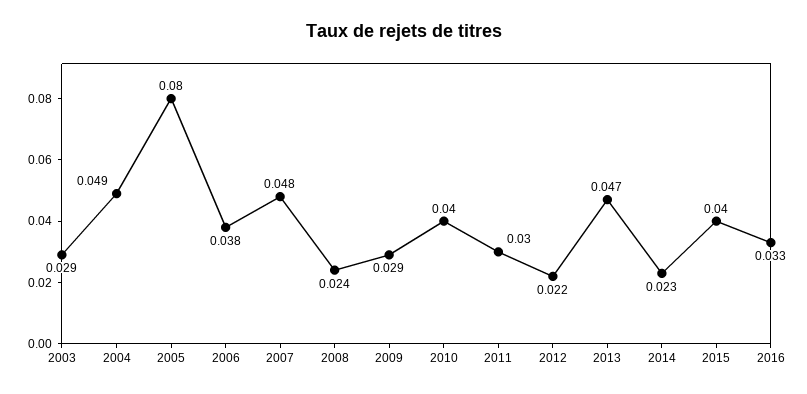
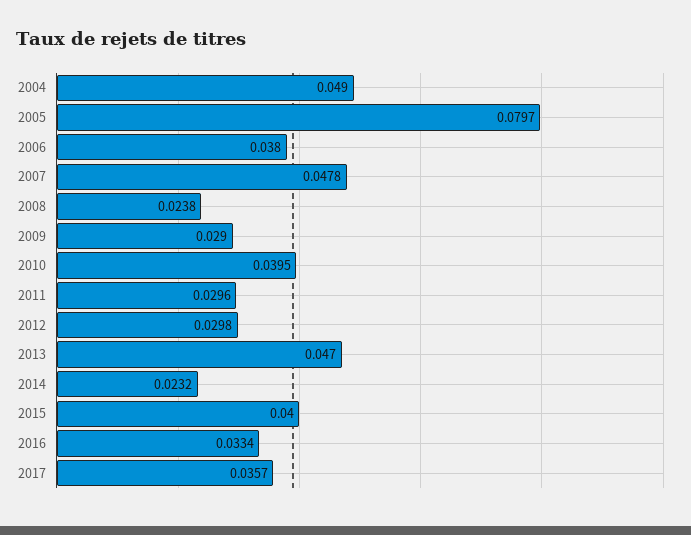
2003: 0.029 -> none
2012: 0.022 -> 0.0298
2017: none -> 0.0357

